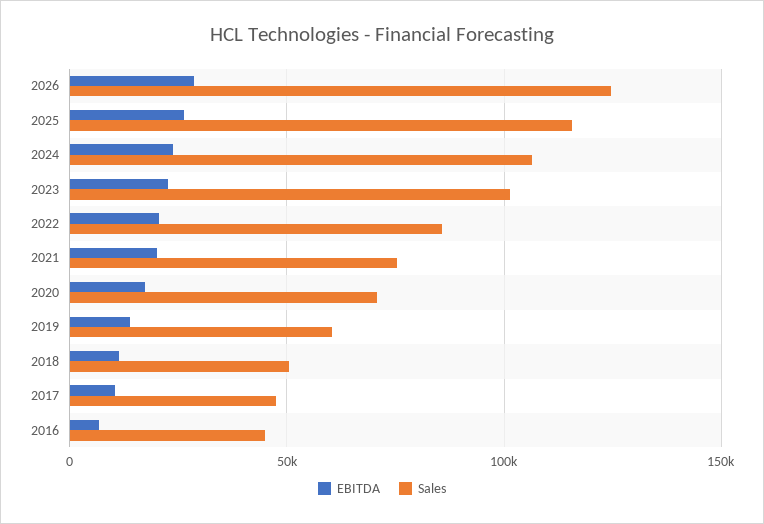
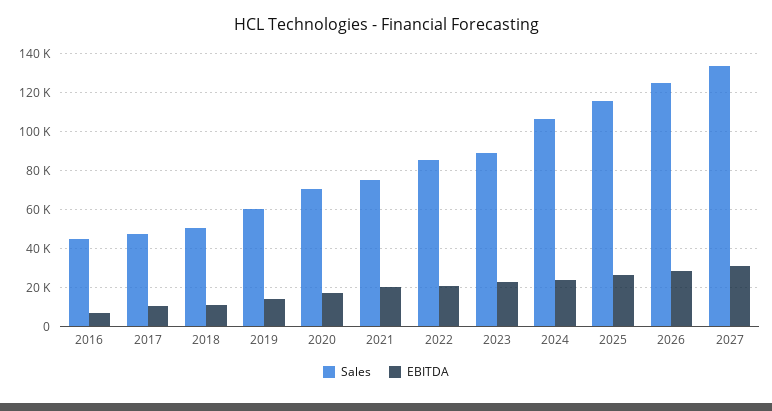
Sales, 2023: 100000 -> 90000
Sales, 2027: none -> 135000
EBITDA, 2027: none -> 30000

